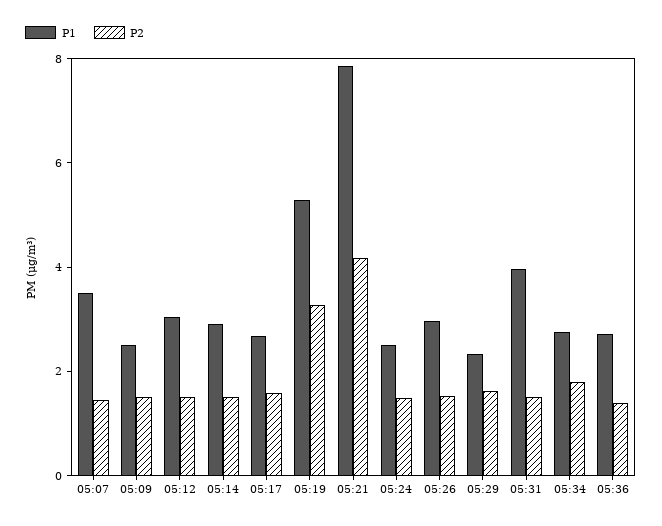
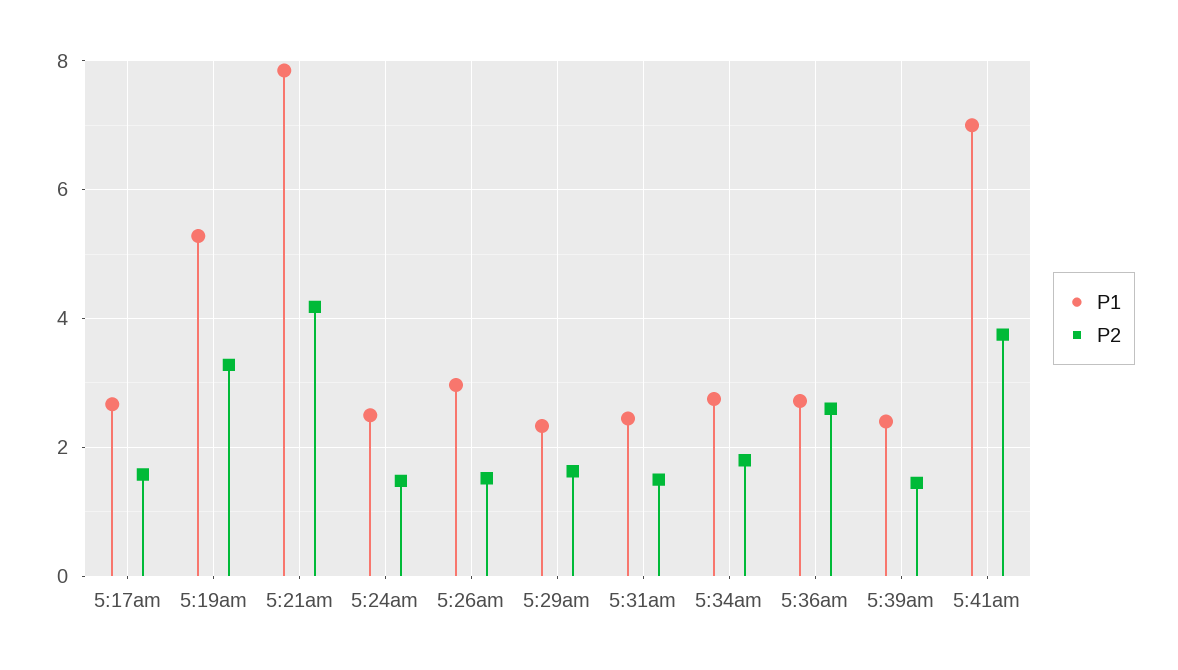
P1, 05:07: 3.5 -> none
P2, 05:07: 1.5 -> none
P1, 05:09: 2.5 -> none
P2, 05:09: 1.5 -> none
P1, 05:12: 3 -> none
P2, 05:12: 1.5 -> none
P1, 05:14: 3 -> none
P2, 05:14: 1.5 -> none
P1, 05:31: 4 -> 2.4
P2, 05:36: 1.5 -> 2.6
P1, 5:39am: none -> 2.4
P2, 5:39am: none -> 1.4
P1, 5:41am: none -> 7
P2, 5:41am: none -> 3.8

